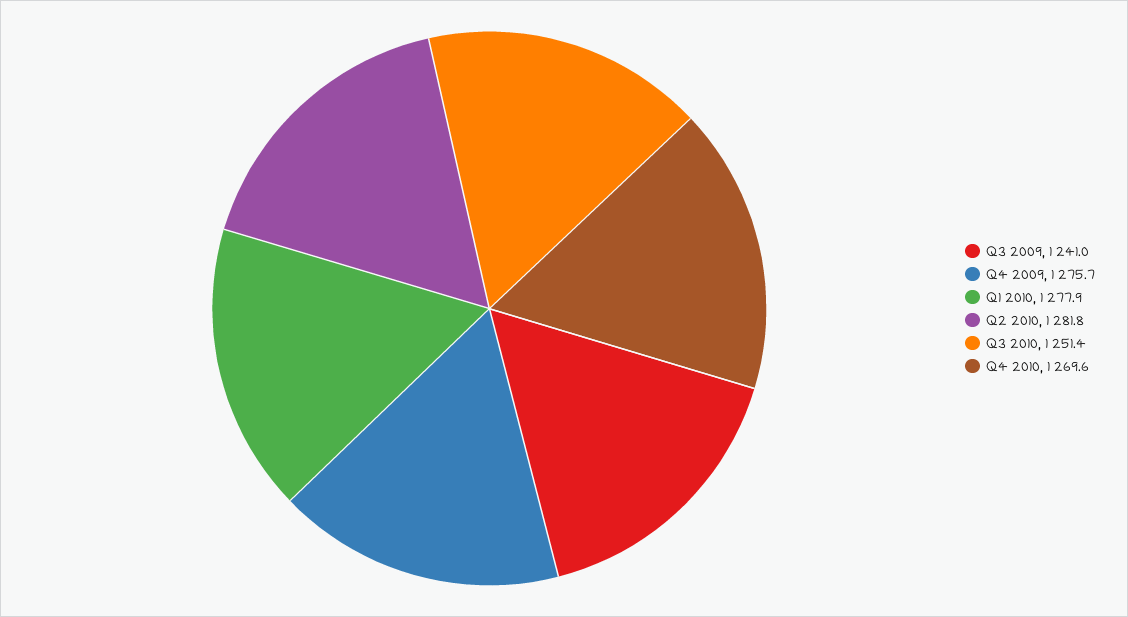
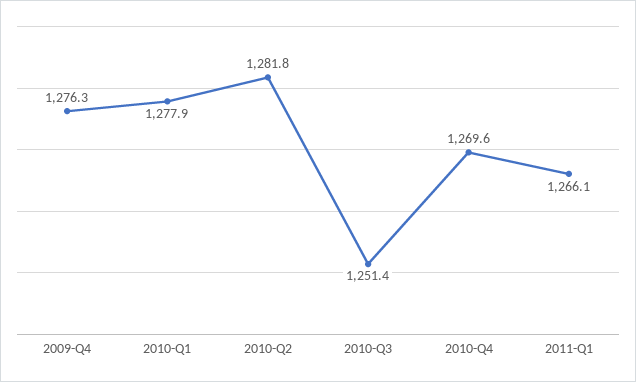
Q3 2009: 1241 -> none
Q4 2009: 1275.7 -> 1276.3
2011-Q1: none -> 1266.1

